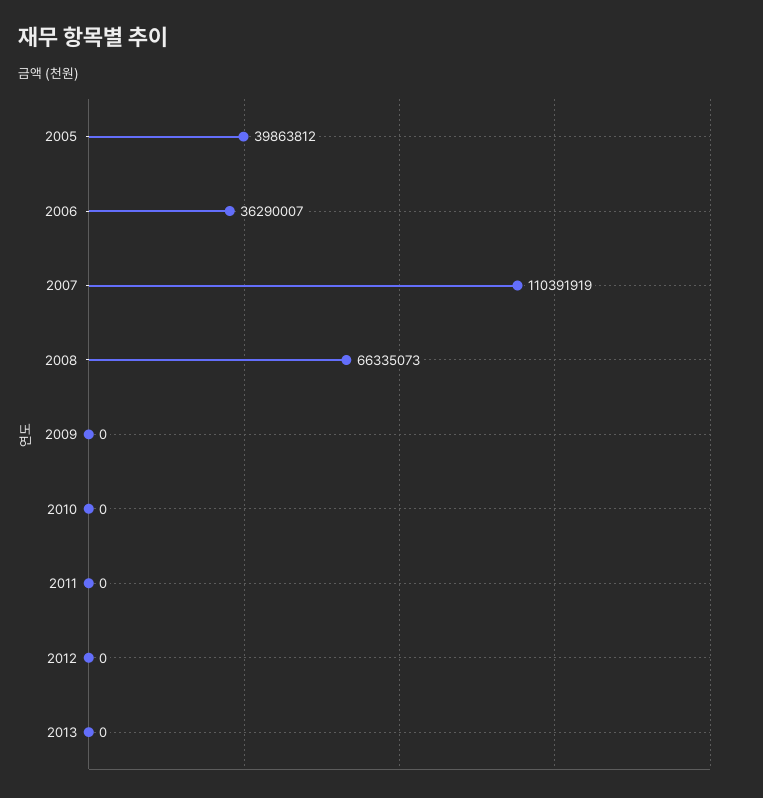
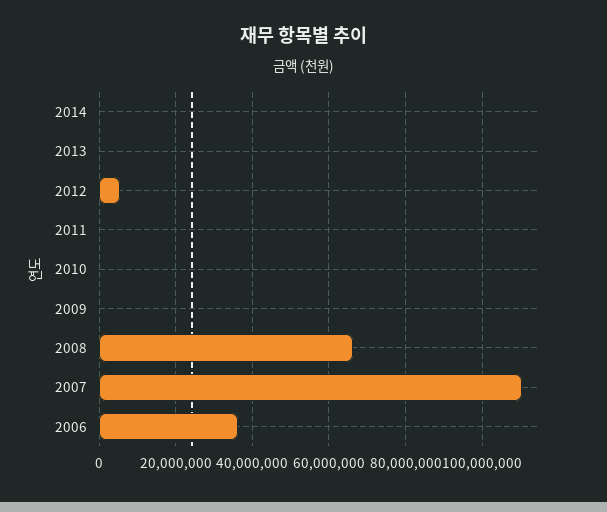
2005: 39863812 -> none
2012: 0 -> 6000000
2014: none -> 0

